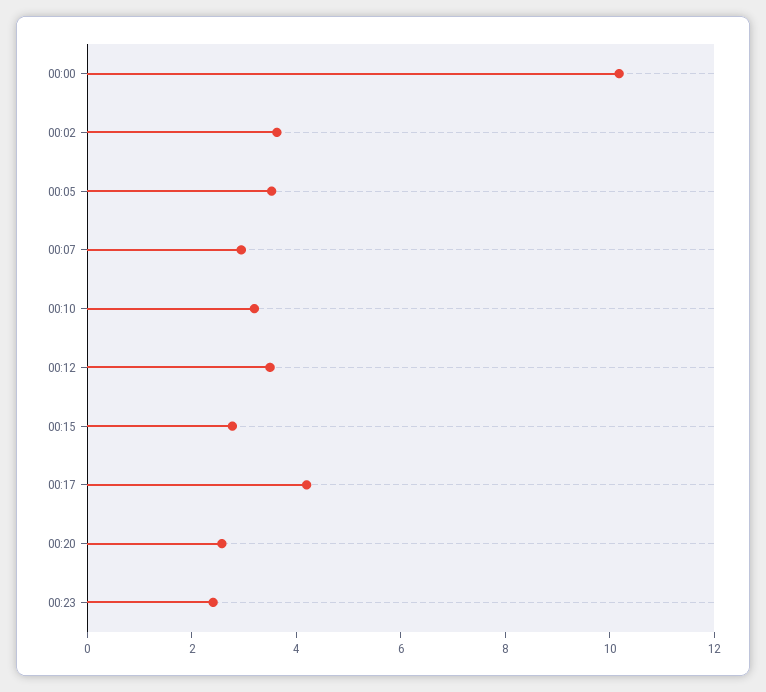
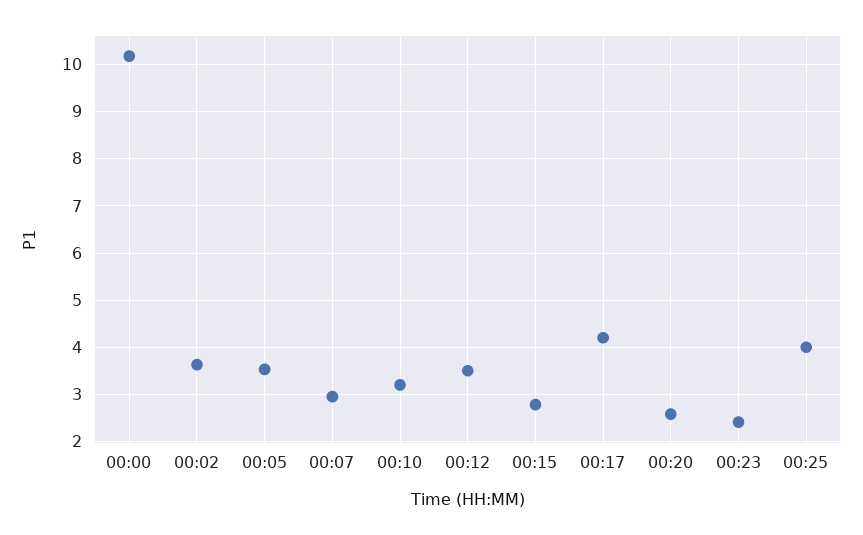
00:25: none -> 4

